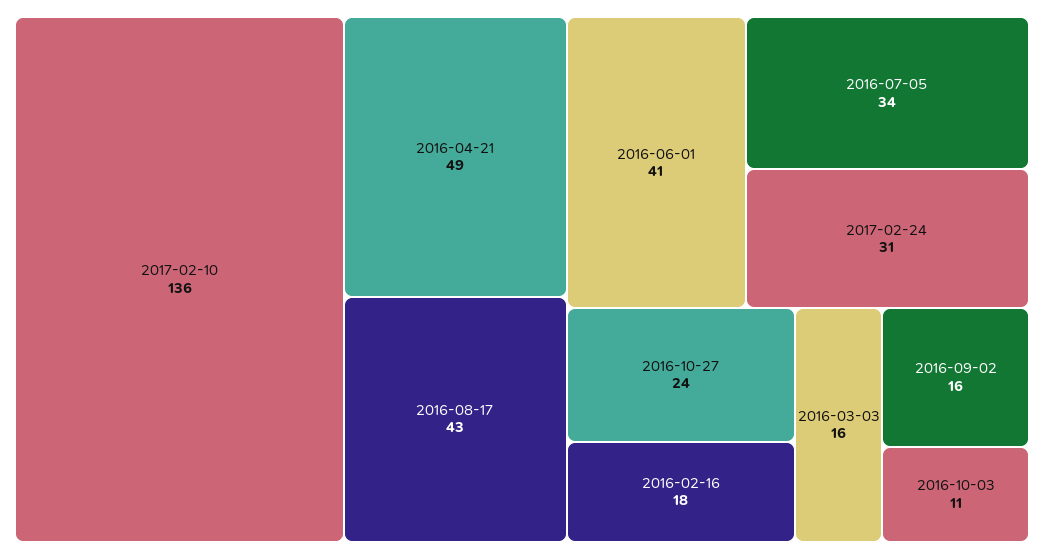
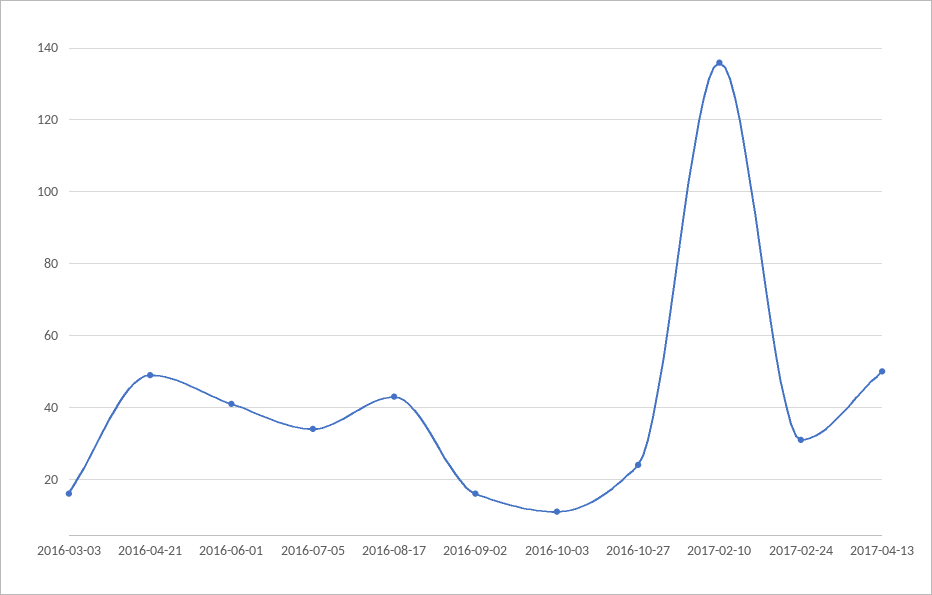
2016-02-16: 18 -> none
2017-04-13: none -> 50

